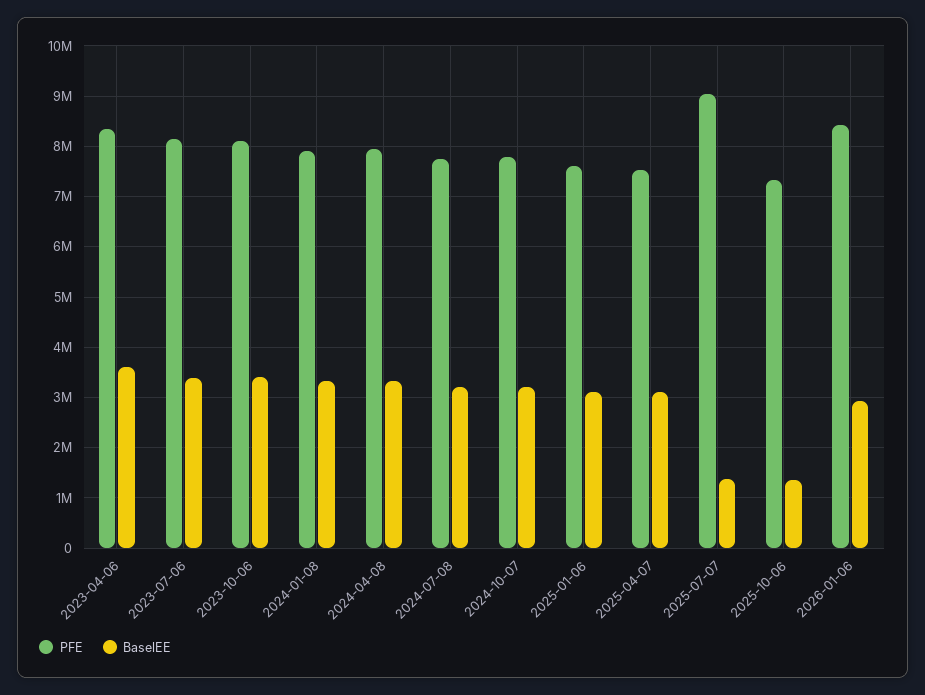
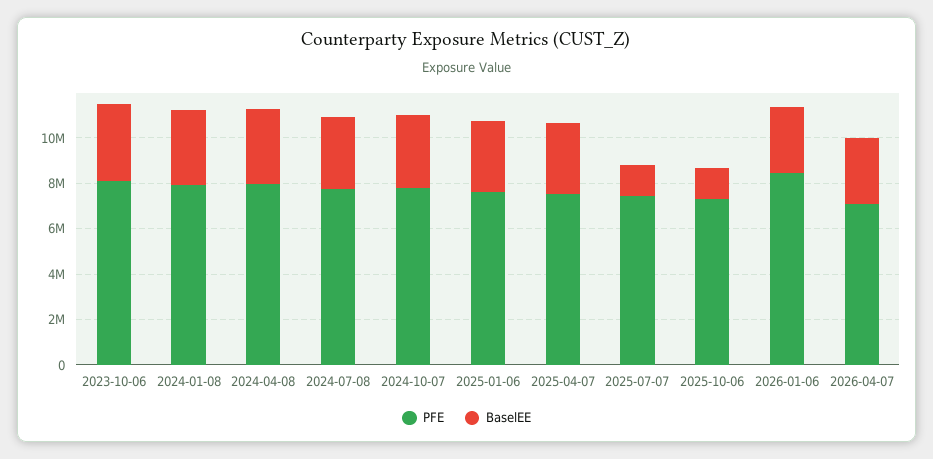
PFE, 2023-04-06: 8400000 -> none
BaselEE, 2023-04-06: 3600000 -> none
PFE, 2023-07-06: 8200000 -> none
BaselEE, 2023-07-06: 3400000 -> none
PFE, 2025-07-07: 9000000 -> 7500000
PFE, 2026-04-07: none -> 7000000
BaselEE, 2026-04-07: none -> 3000000

